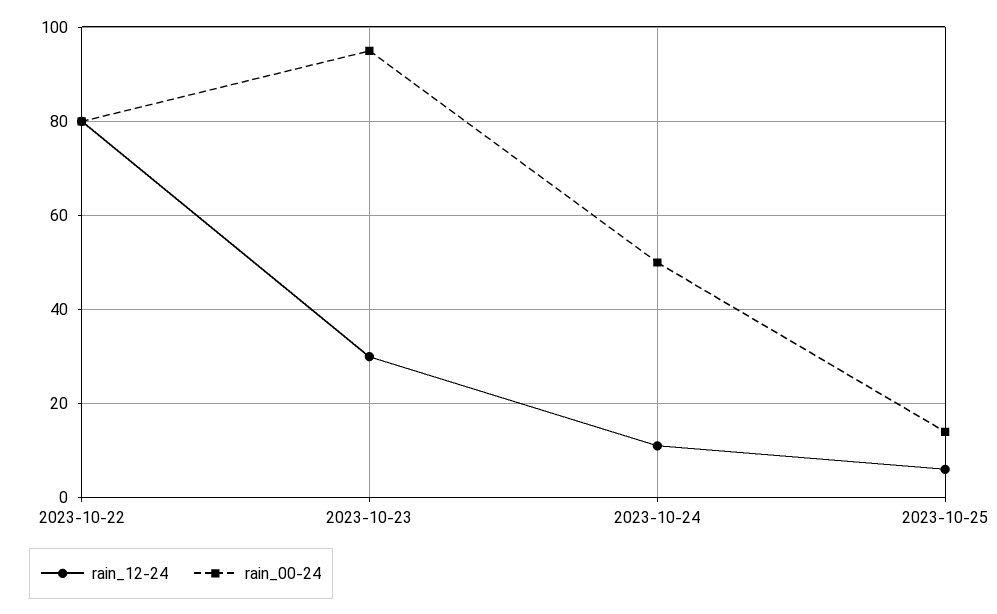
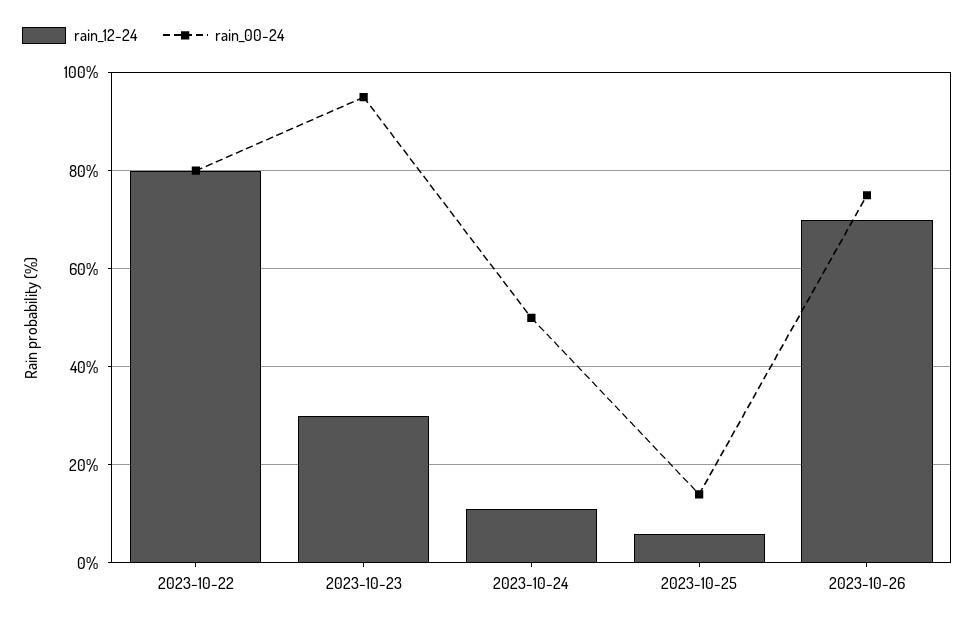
rain_12-24, 2023-10-26: none -> 70
rain_00-24, 2023-10-26: none -> 75

